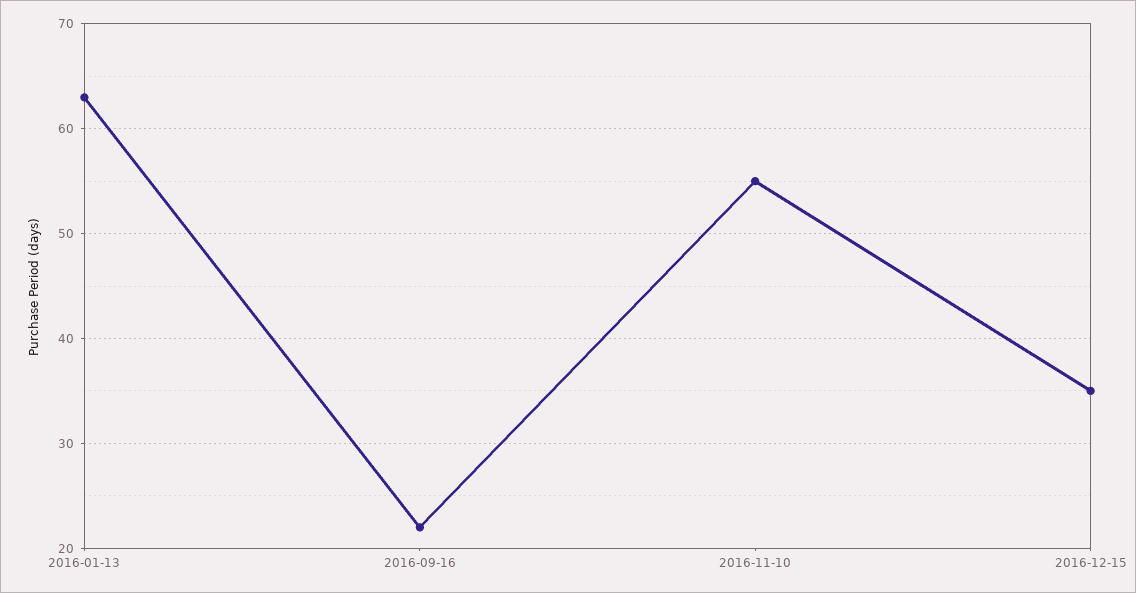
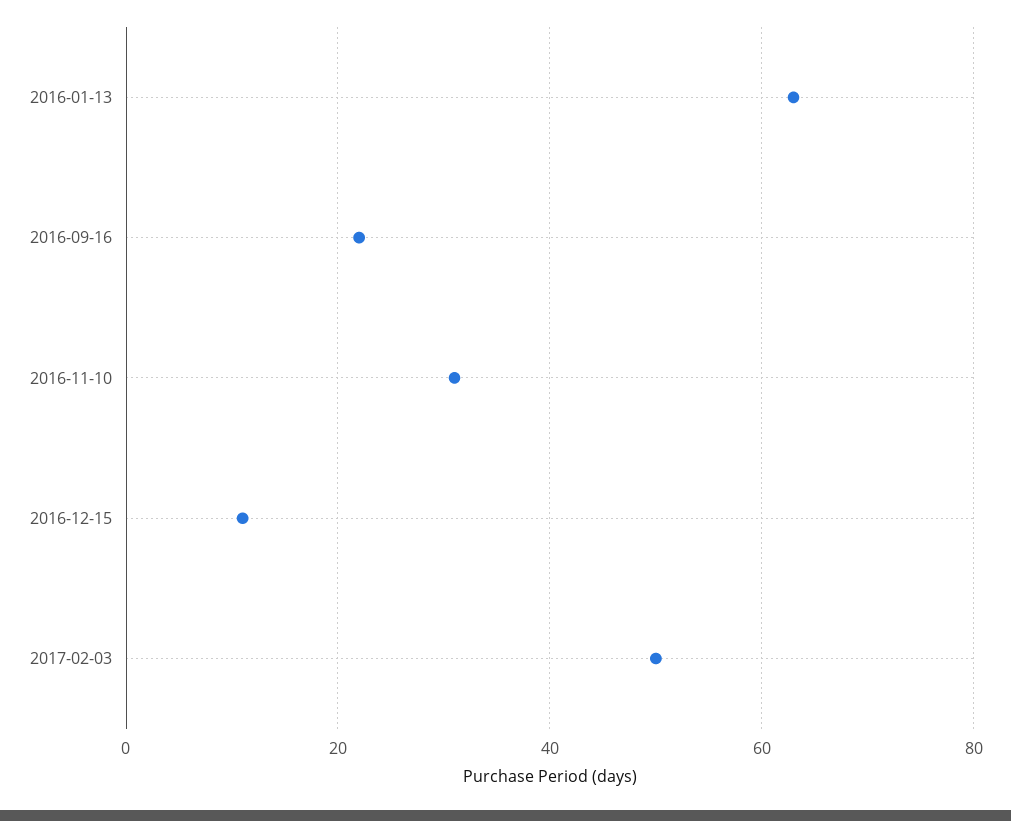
2016-11-10: 55 -> 30
2016-12-15: 35 -> 10
2017-02-03: none -> 50

